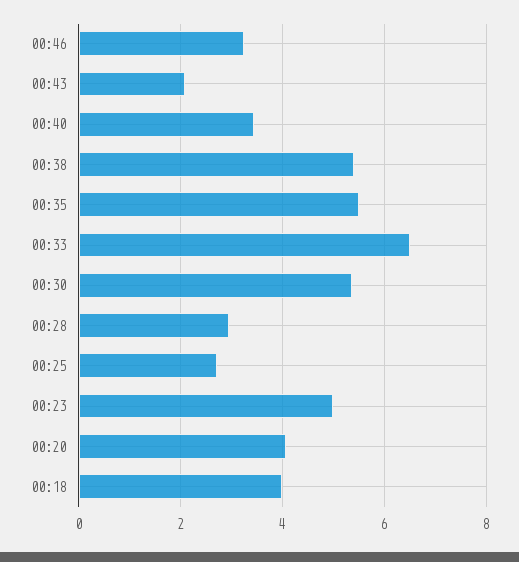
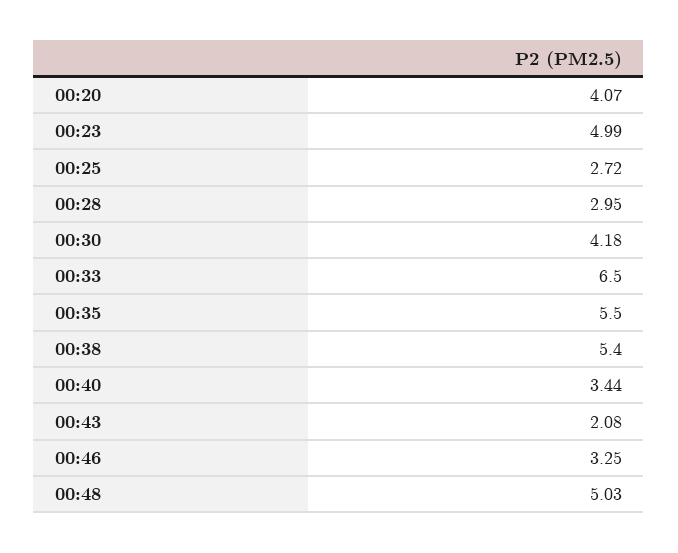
00:30: 5.4 -> 4.18
00:18: 4 -> none
00:48: none -> 5.03

